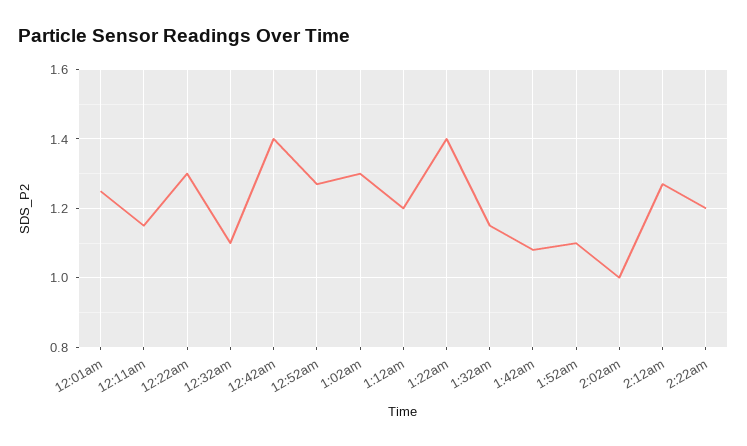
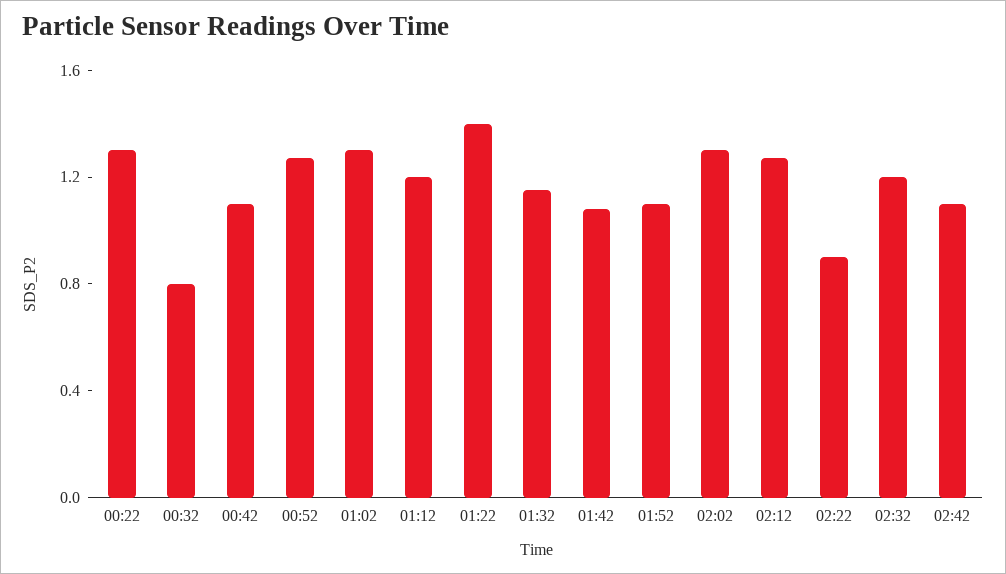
12:01am: 1.25 -> none
12:11am: 1.15 -> none
12:32am: 1.1 -> 0.8
12:42am: 1.4 -> 1.1
2:02am: 1 -> 1.3
2:22am: 1.2 -> 0.9
02:32: none -> 1.2
02:42: none -> 1.1

